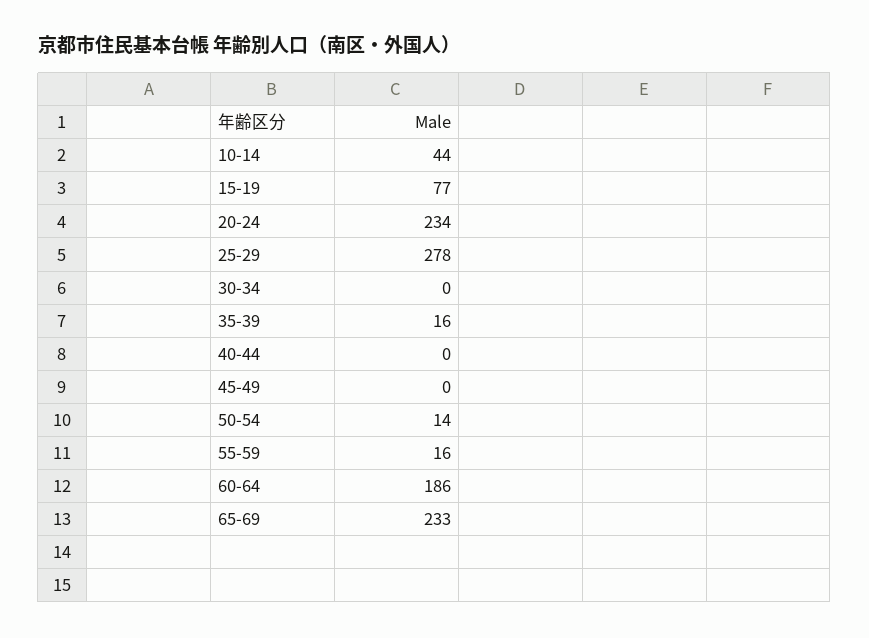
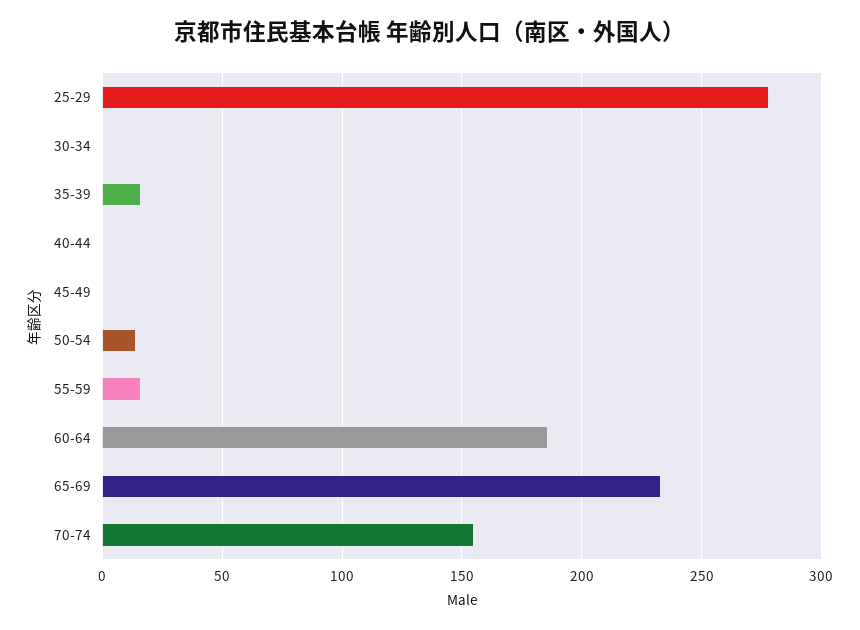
10-14: 44 -> none
15-19: 77 -> none
20-24: 234 -> none
70-74: none -> 155

